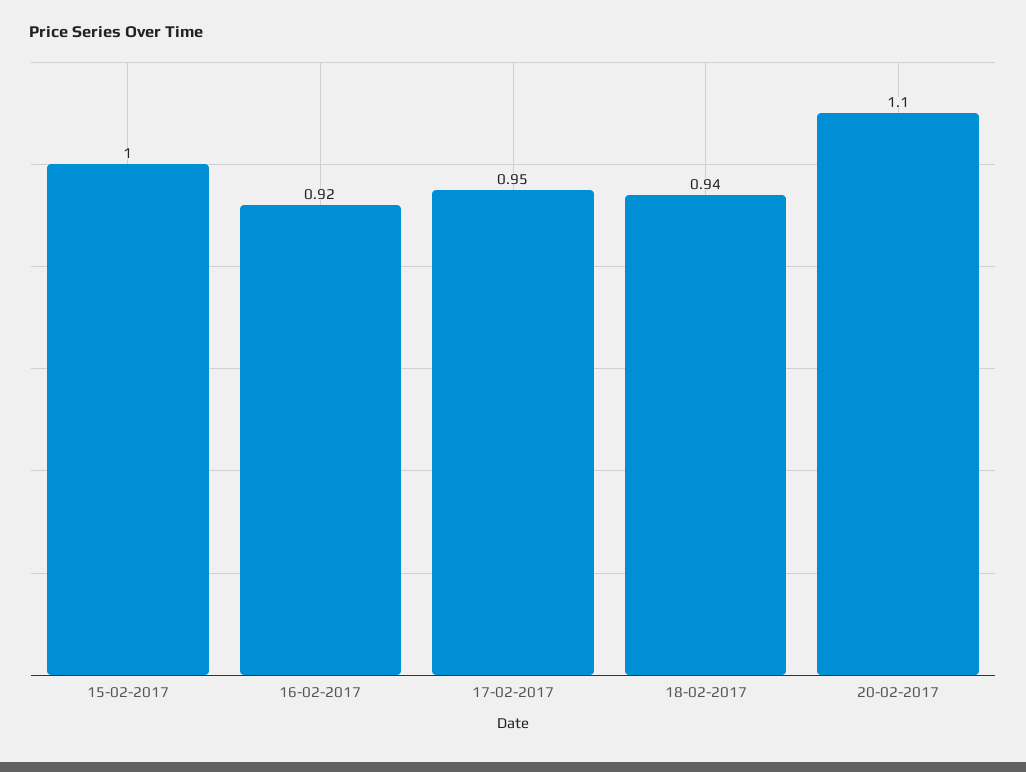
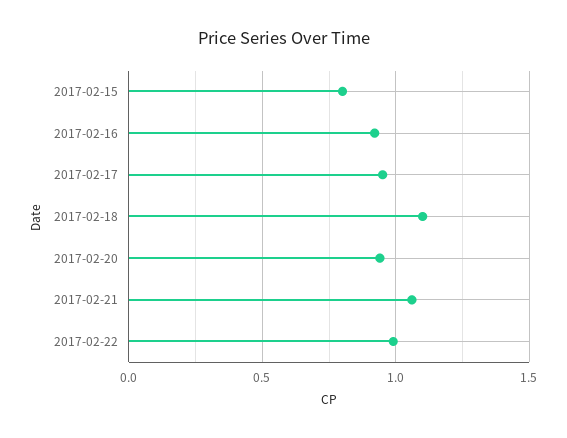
15-02-2017: 1 -> 0.8
18-02-2017: 0.94 -> 1.1
20-02-2017: 1.1 -> 0.95
2017-02-21: none -> 1.05
2017-02-22: none -> 1

